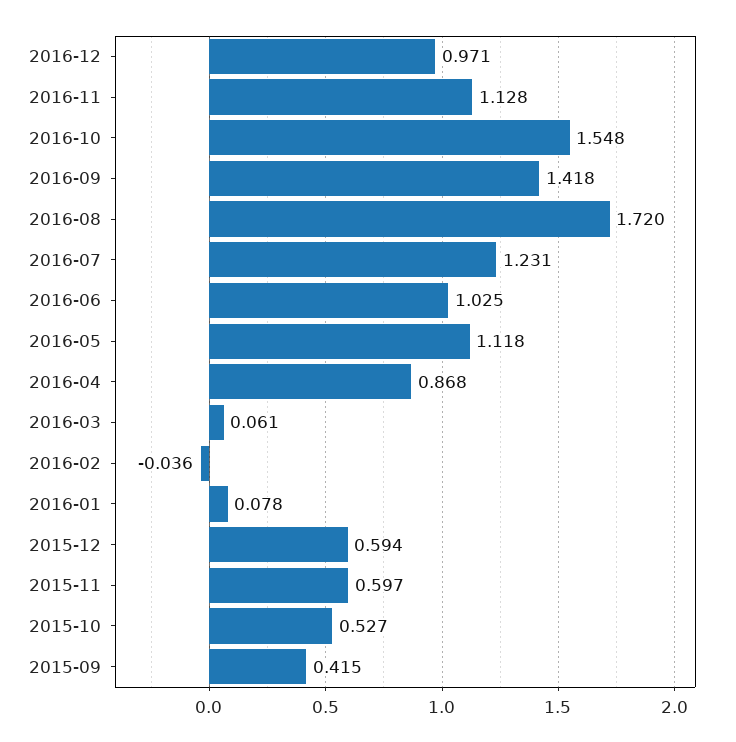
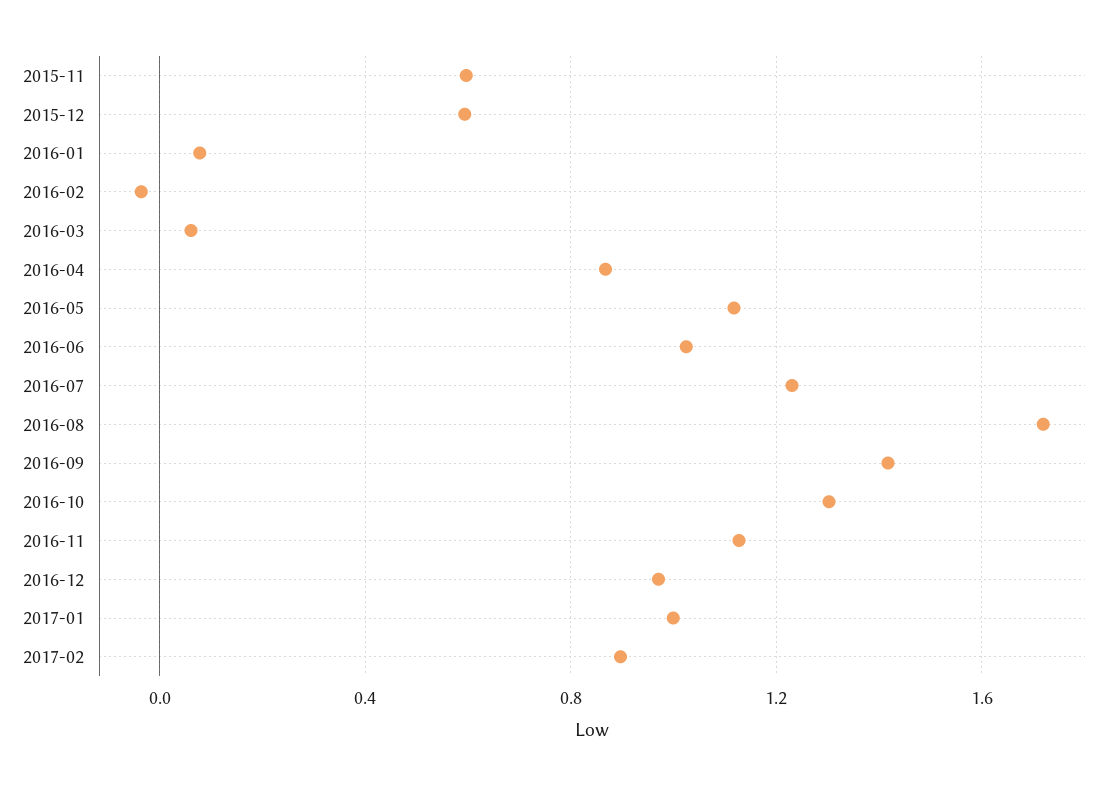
2016-10: 1.548 -> 1.3
2015-10: 0.527 -> none
2015-09: 0.415 -> none
2017-01: none -> 1
2017-02: none -> 0.9

